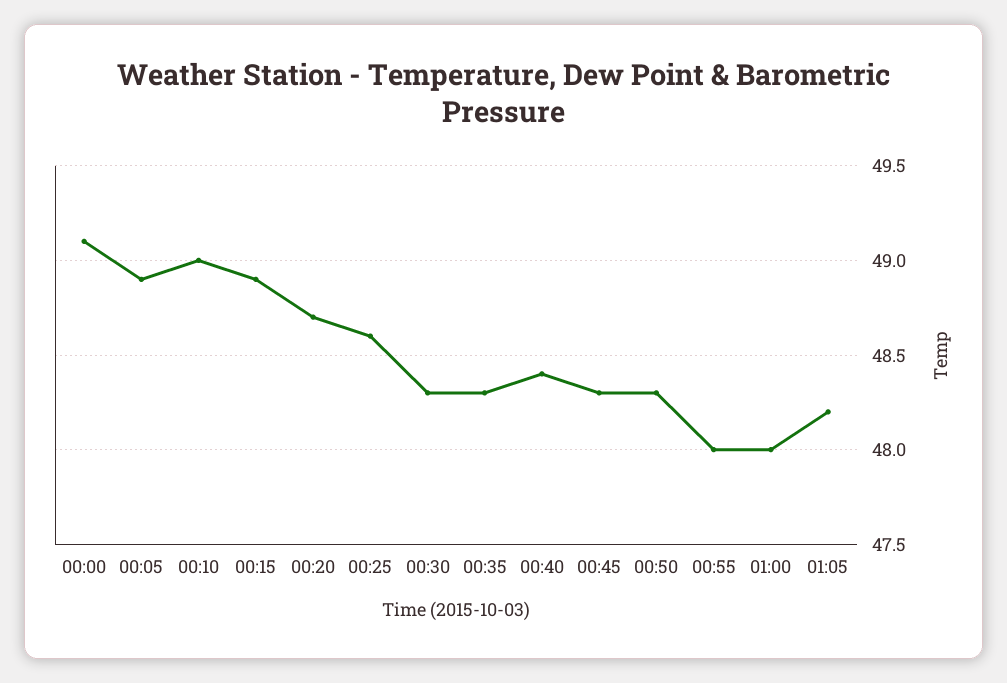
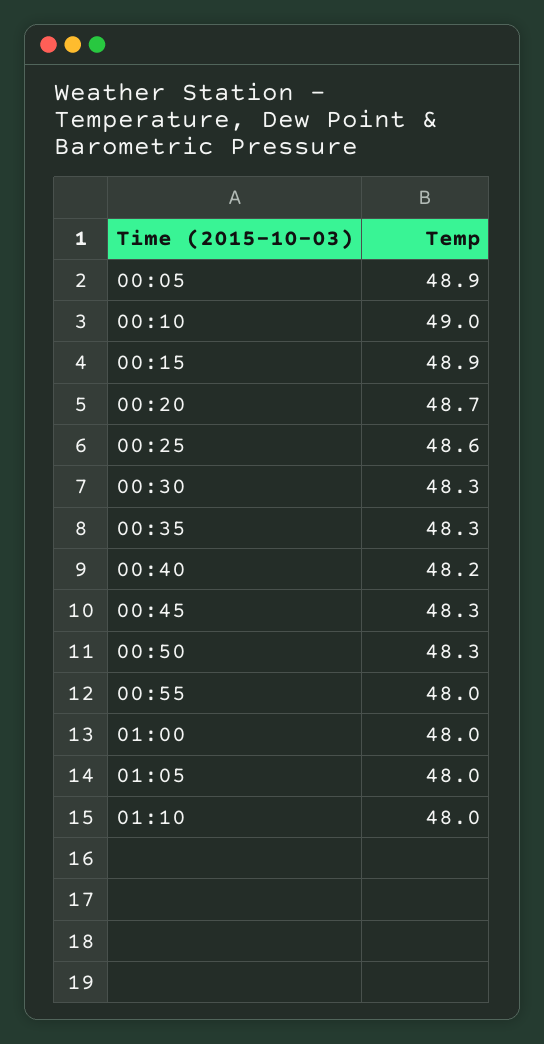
00:00: 49.1 -> none
00:40: 48.4 -> 48.2
01:05: 48.2 -> 48
01:10: none -> 48

